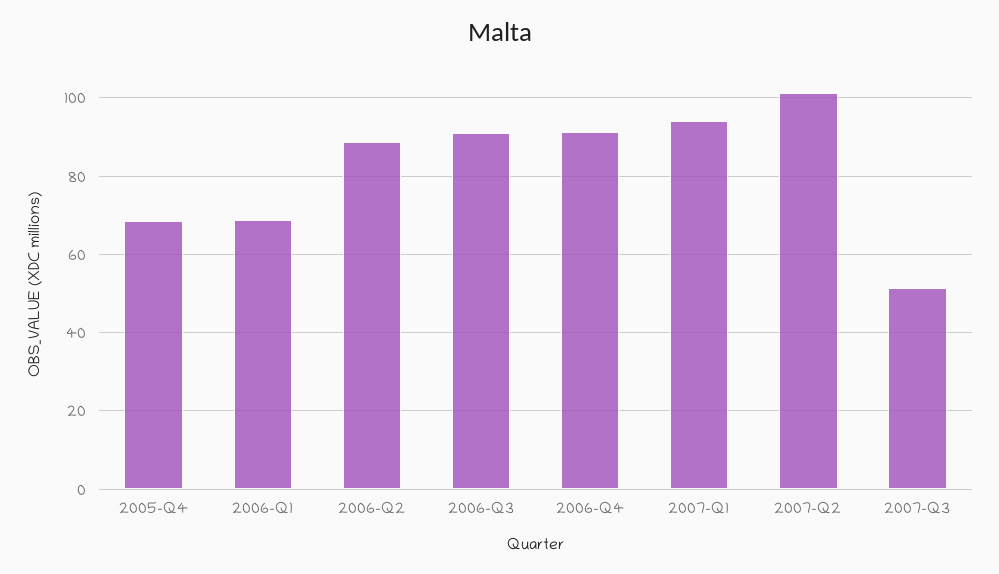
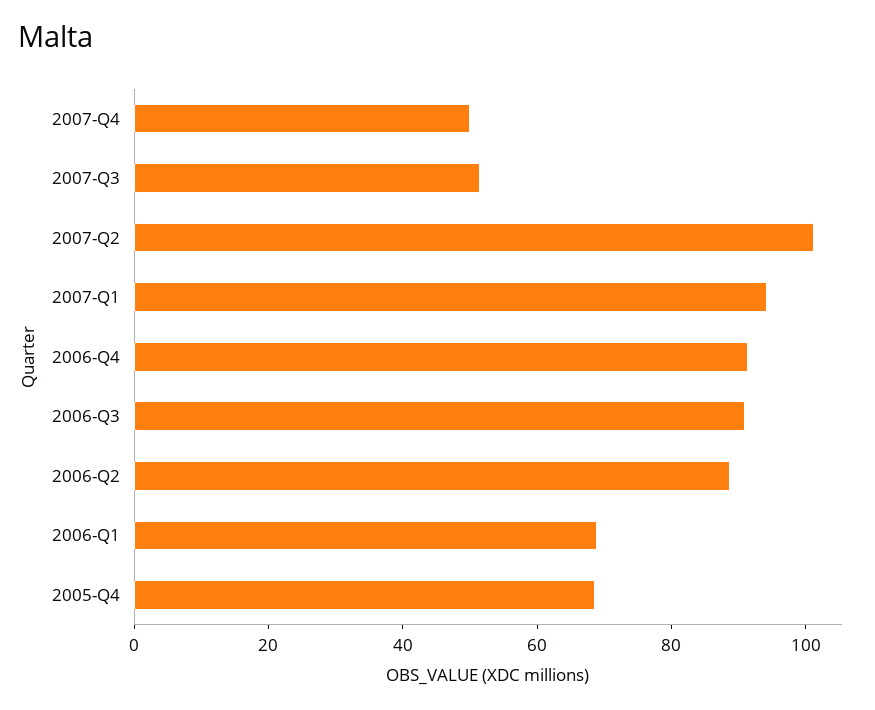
2007-Q4: none -> 50

